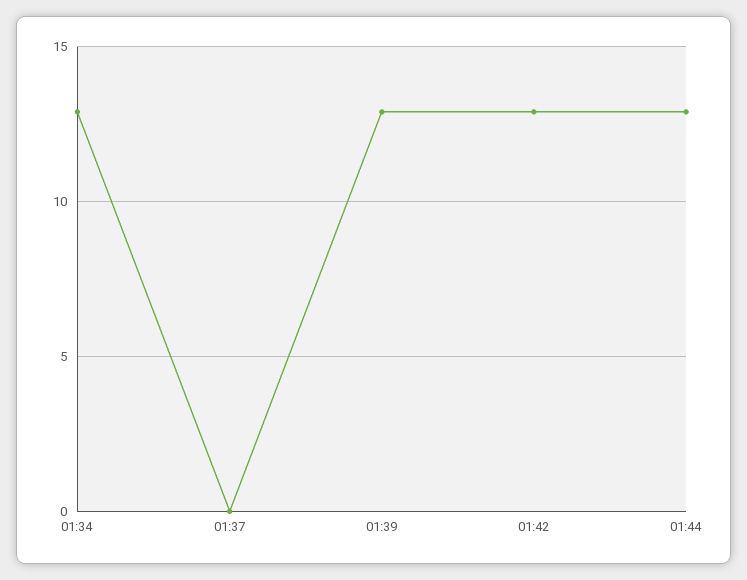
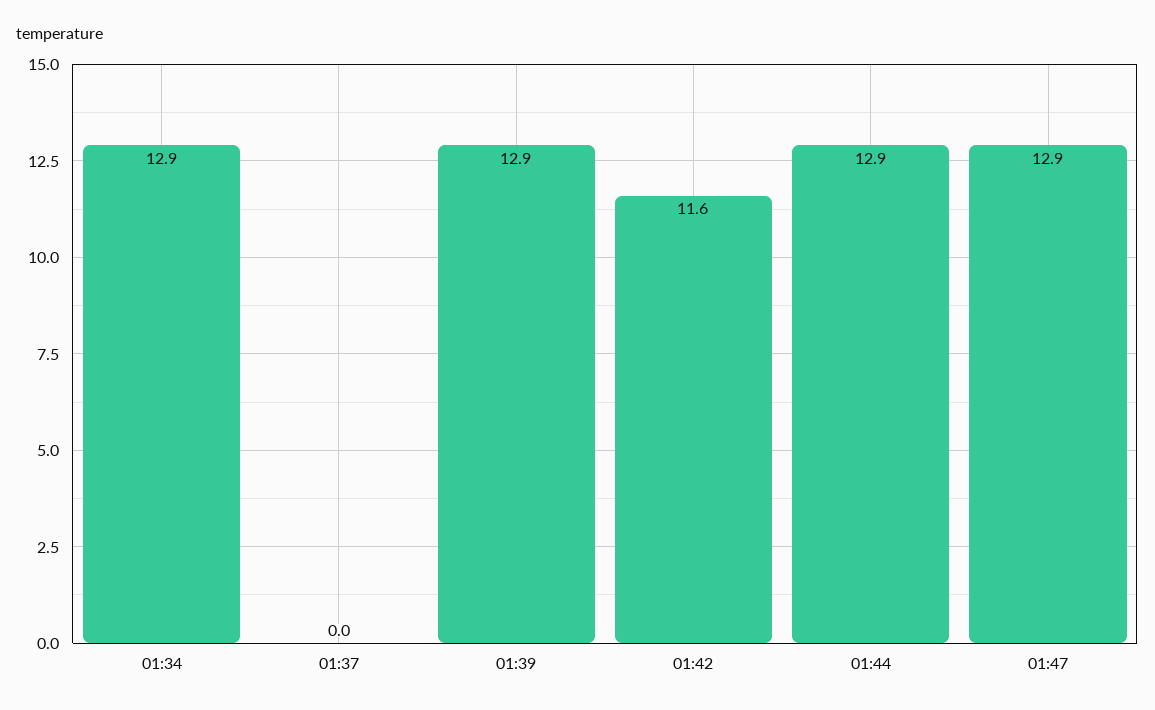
01:42: 13 -> 11.6
01:47: none -> 12.9

